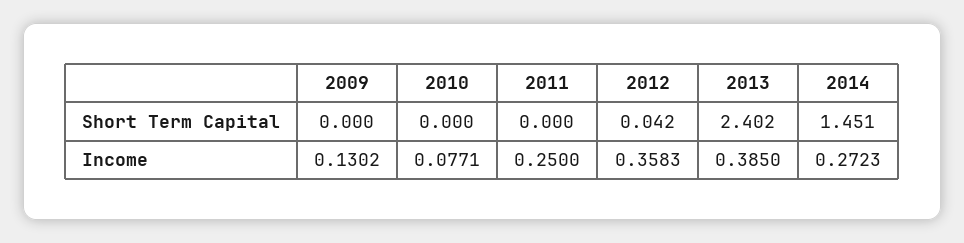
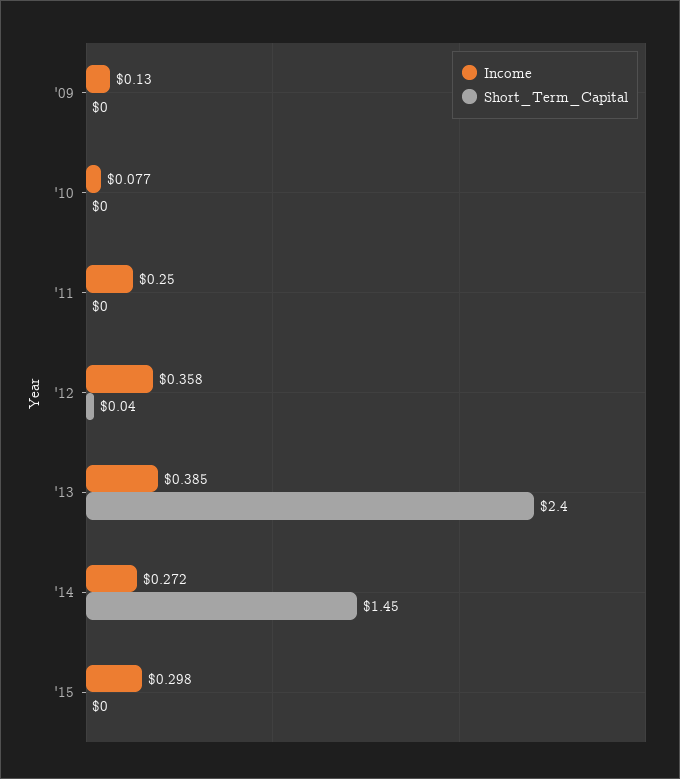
Income, '15: none -> 0.298
Short Term Capital, '15: none -> 0

